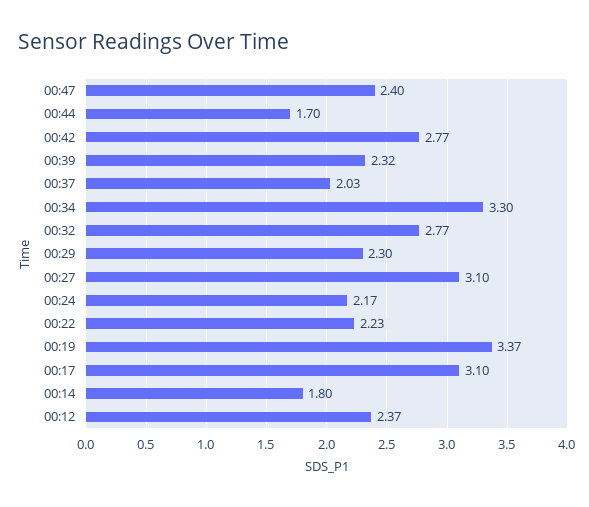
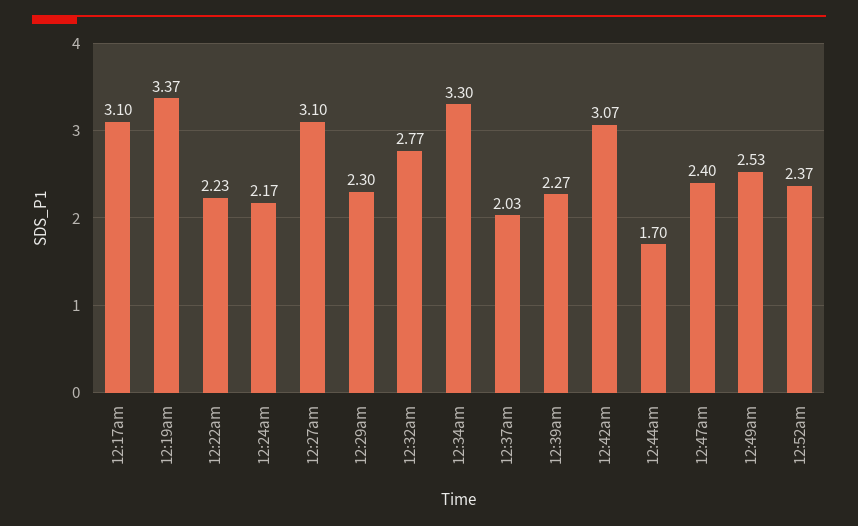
00:42: 2.77 -> 3.07
00:39: 2.32 -> 2.27
00:14: 1.8 -> none
00:12: 2.37 -> none
12:49am: none -> 2.53
12:52am: none -> 2.37

